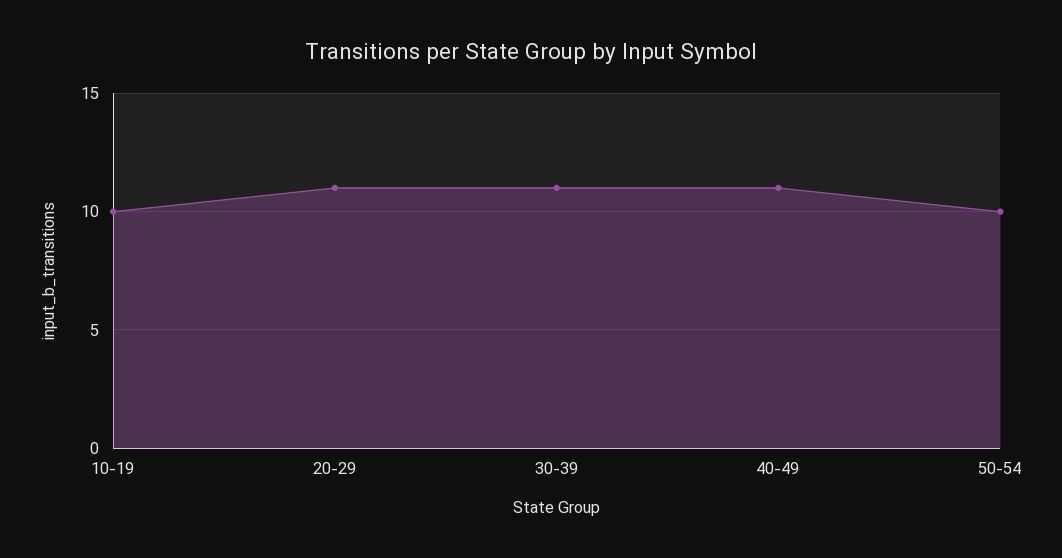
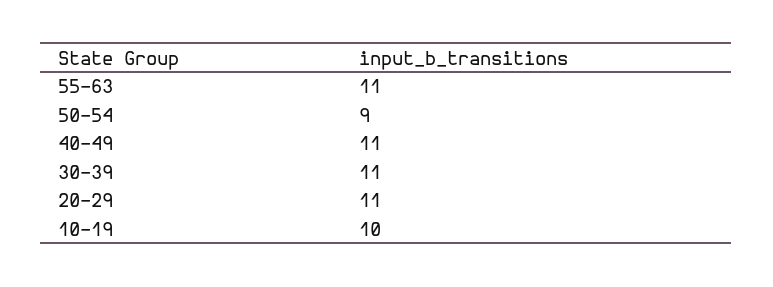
50-54: 10 -> 9
55-63: none -> 11

